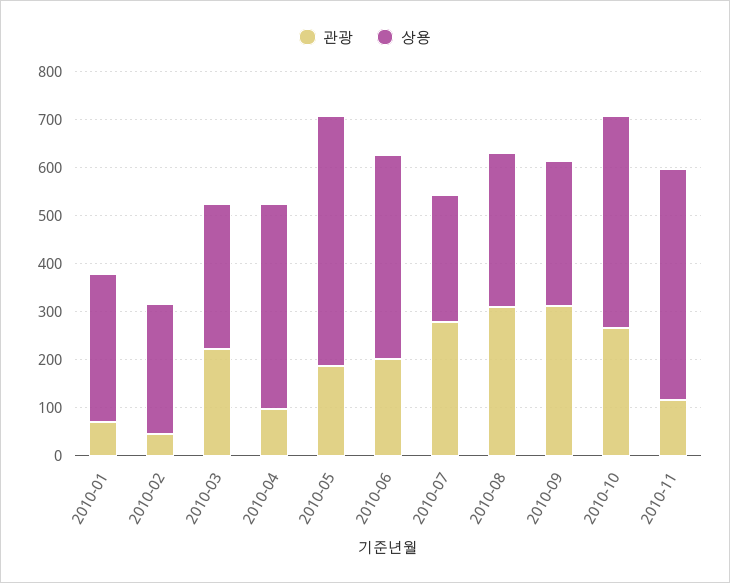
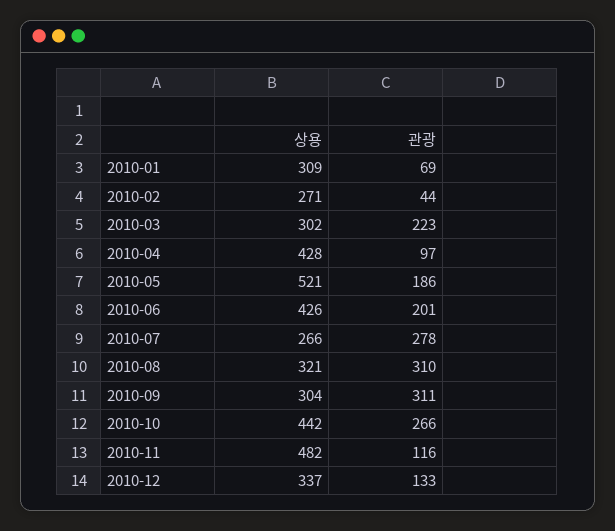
상용, 2010-12: none -> 337
관광, 2010-12: none -> 133

